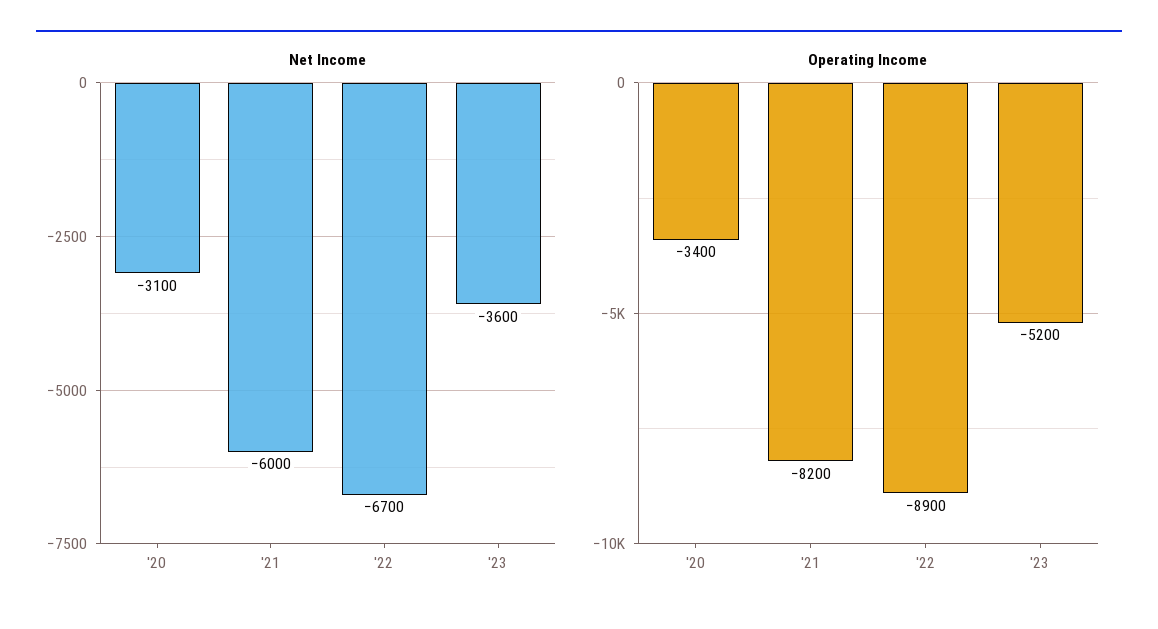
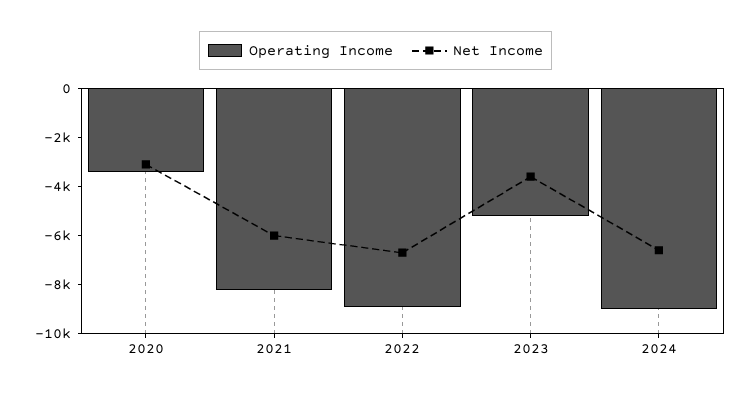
Operating Income, 2024: none -> -9000
Net Income, 2024: none -> -6500

